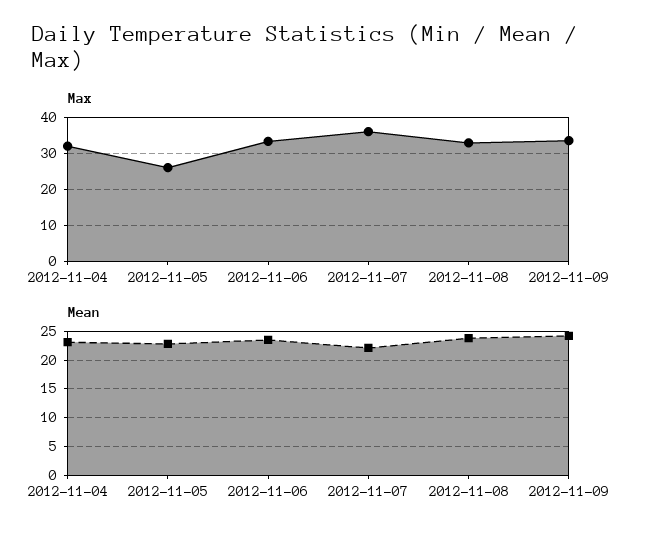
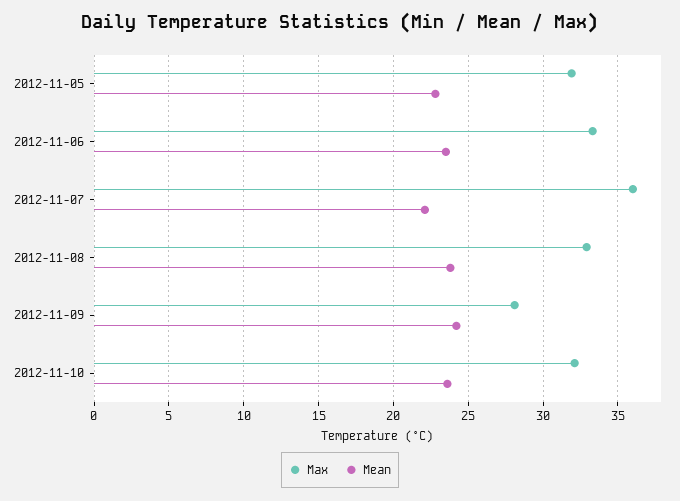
Max, 2012-11-04: 32 -> none
Max, 2012-11-05: 26 -> 32
Max, 2012-11-09: 34 -> 28
Mean, 2012-11-04: 22.5 -> none
Max, 2012-11-10: none -> 32
Mean, 2012-11-10: none -> 23.5

